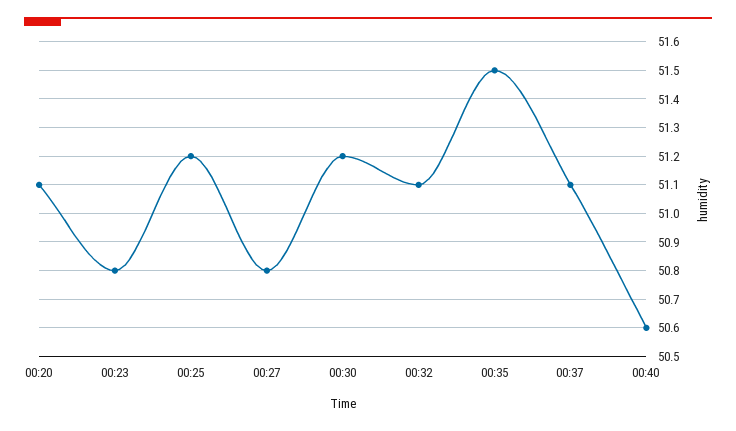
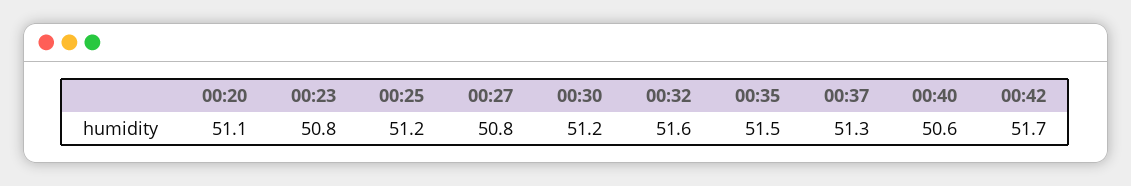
00:32: 51.1 -> 51.6
00:37: 51.1 -> 51.3
00:42: none -> 51.7

